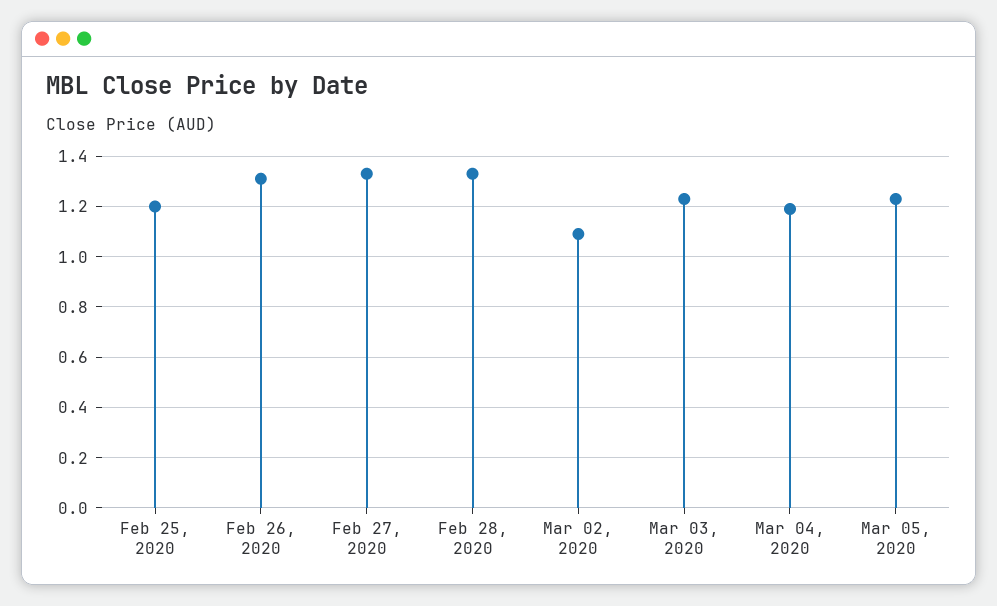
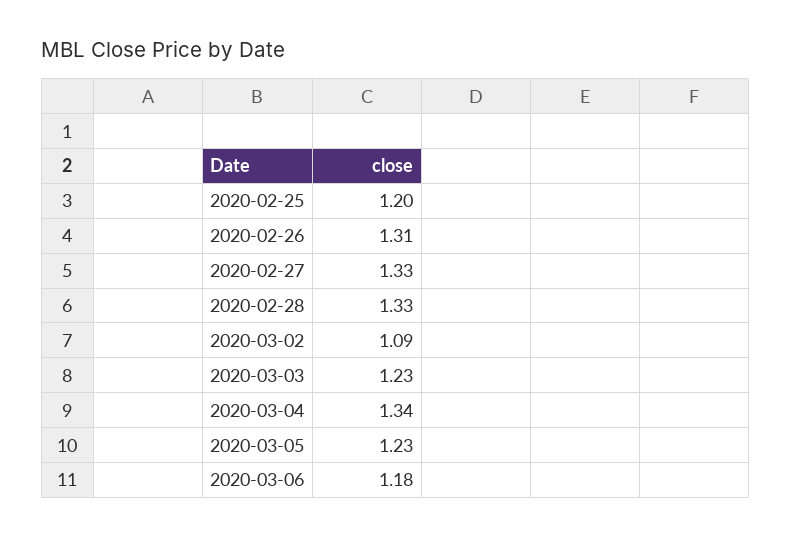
Mar 04, 2020: 1.2 -> 1.34
2020-03-06: none -> 1.18

